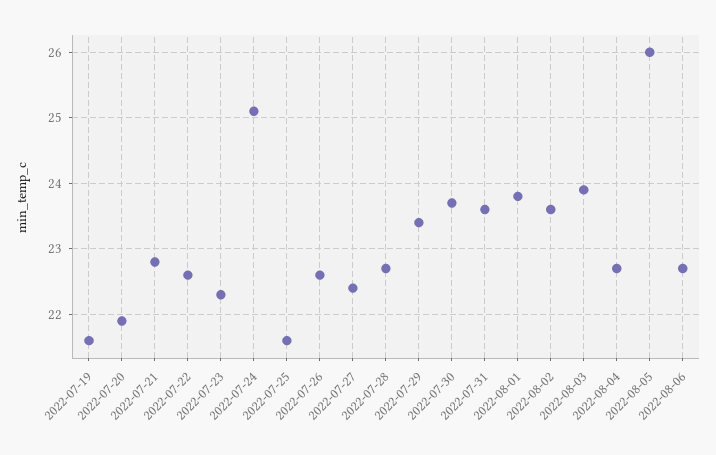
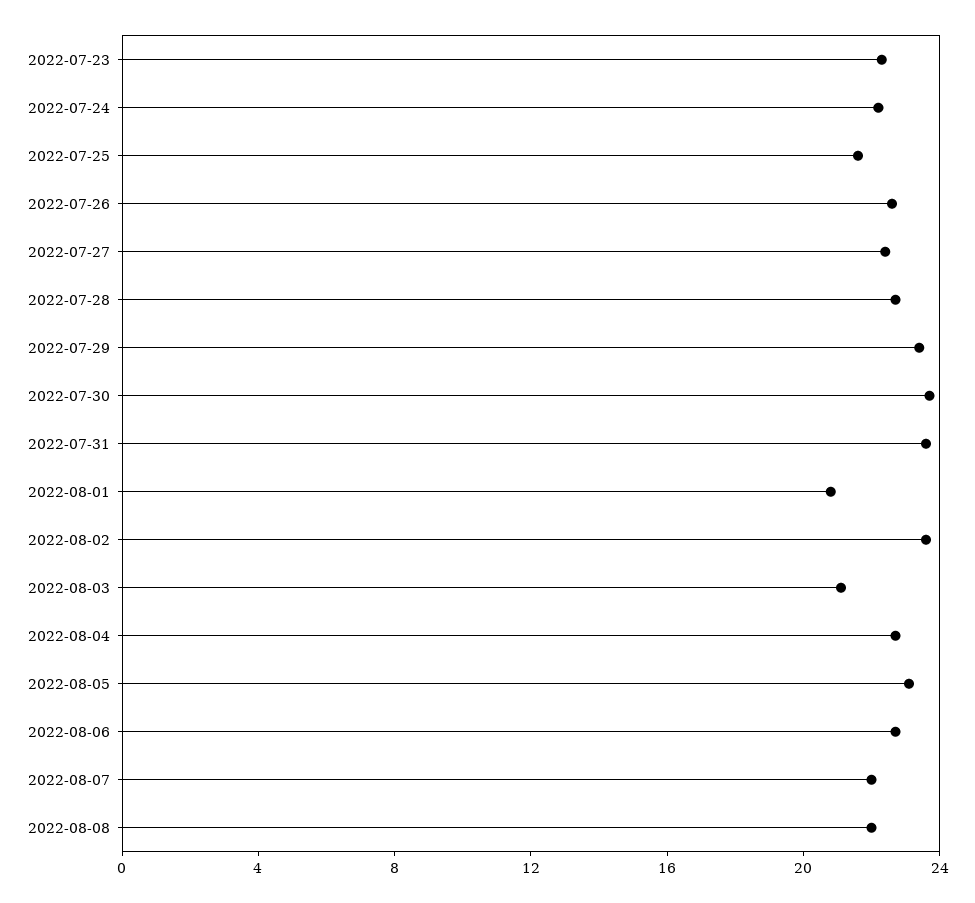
2022-07-19: 21.6 -> none
2022-07-20: 21.9 -> none
2022-07-21: 22.8 -> none
2022-07-22: 22.6 -> none
2022-07-24: 25.1 -> 22
2022-08-01: 23.8 -> 21
2022-08-03: 23.9 -> 21
2022-08-05: 26 -> 23
2022-08-07: none -> 22
2022-08-08: none -> 22

